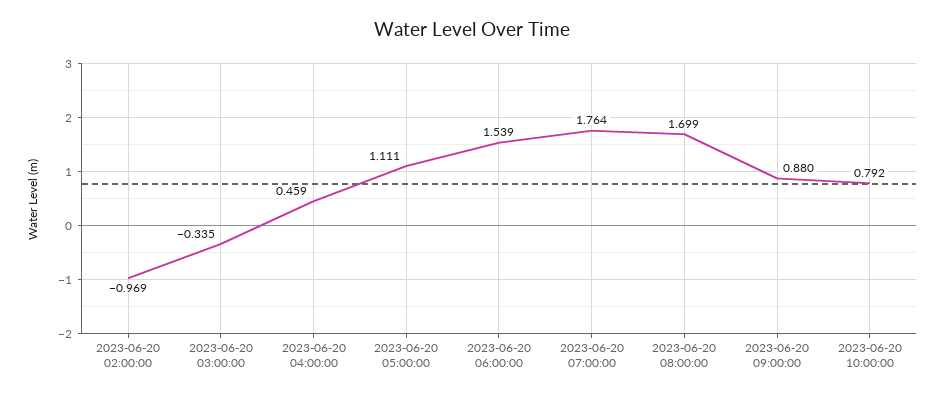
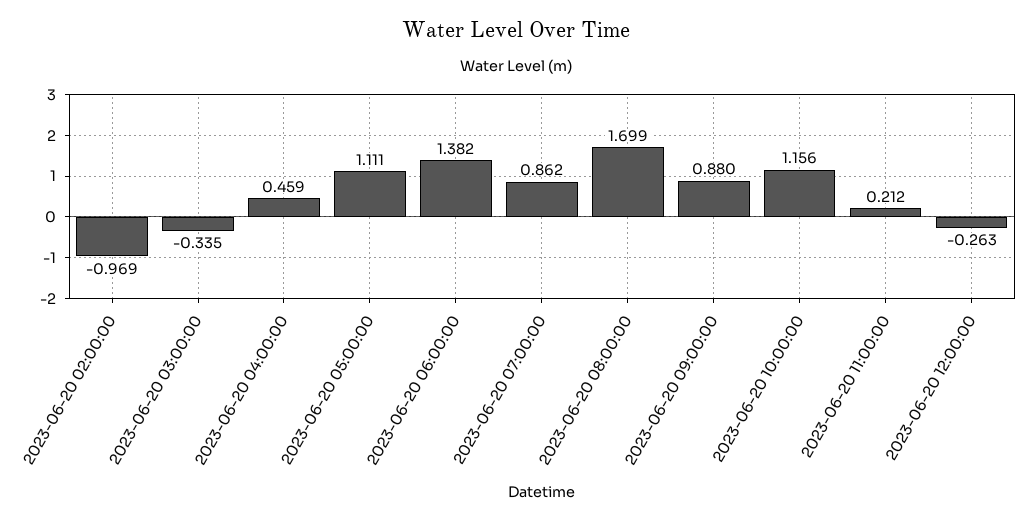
2023-06-20 06:00:00: 1.539 -> 1.382
2023-06-20 07:00:00: 1.764 -> 0.862
2023-06-20 10:00:00: 0.792 -> 1.156
2023-06-20 11:00:00: none -> 0.212
2023-06-20 12:00:00: none -> -0.263

